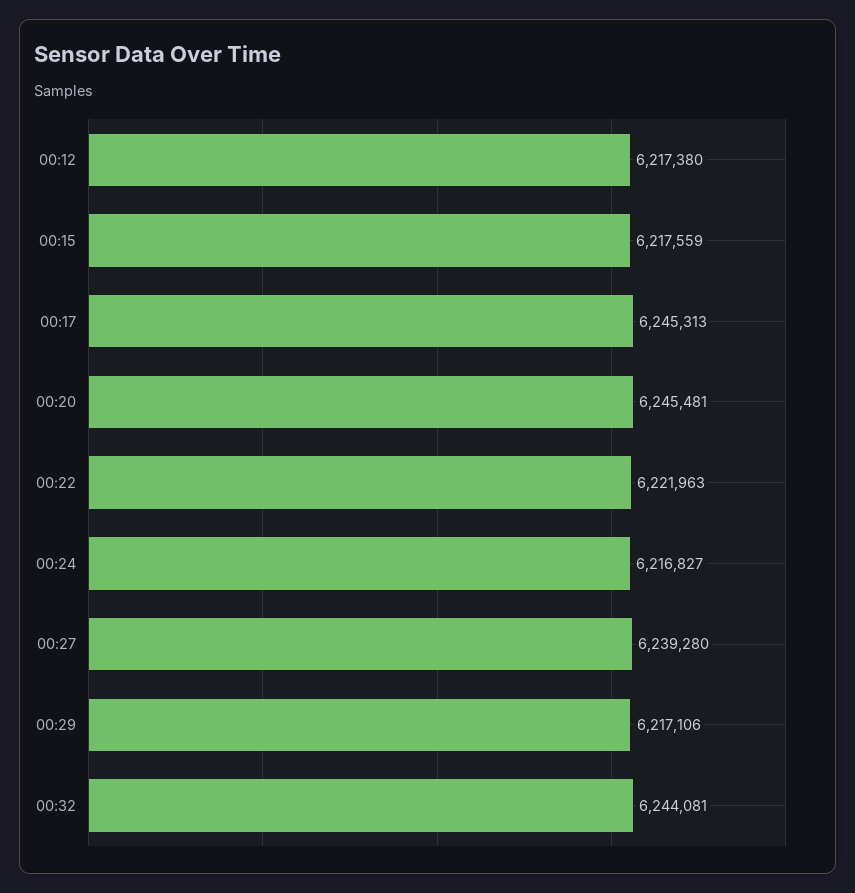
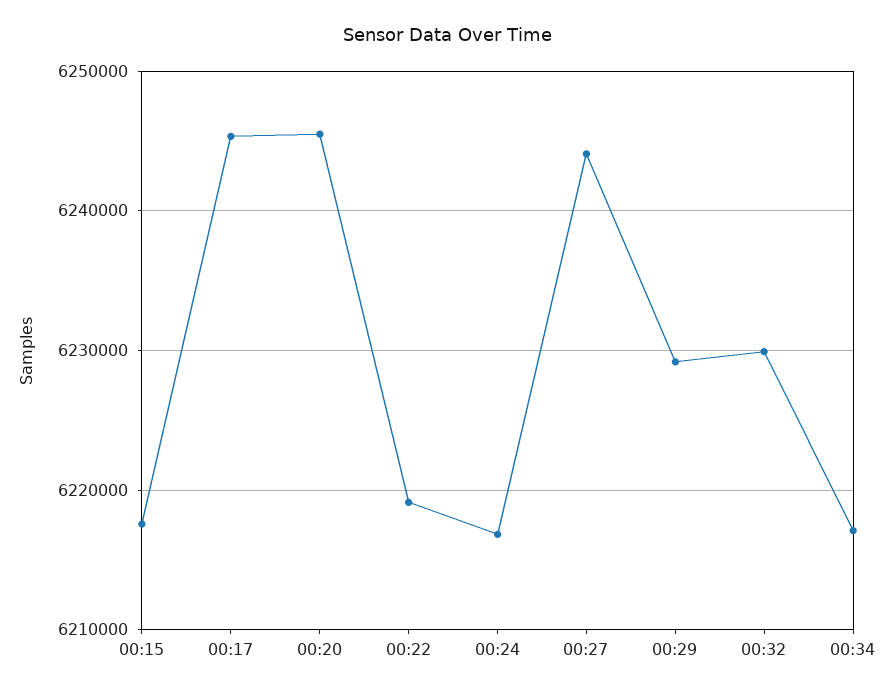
00:12: 6217380 -> none
00:22: 6221963 -> 6219000
00:27: 6239280 -> 6244000
00:29: 6217106 -> 6229000
00:32: 6244081 -> 6230000
00:34: none -> 6217000

